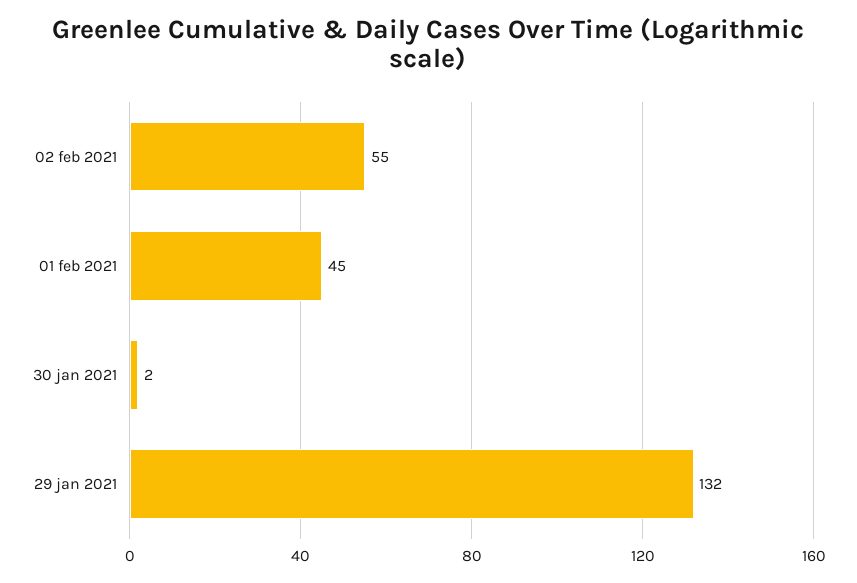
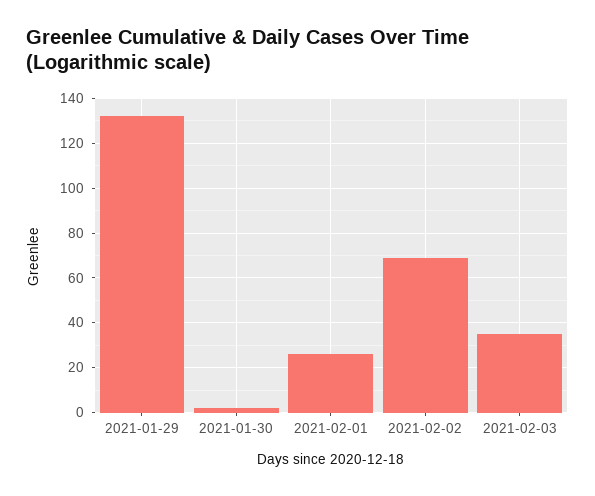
02 feb 2021: 55 -> 70
01 feb 2021: 45 -> 25
2021-02-03: none -> 35

